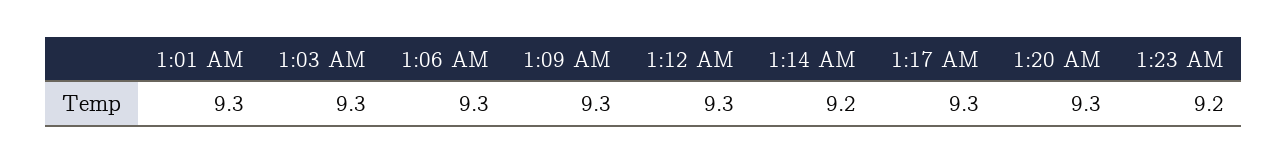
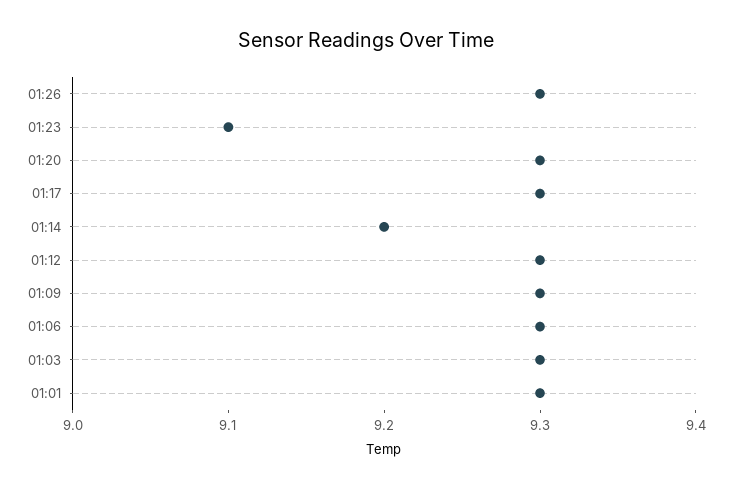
1:23 AM: 9.2 -> 9.1
01:26: none -> 9.3

